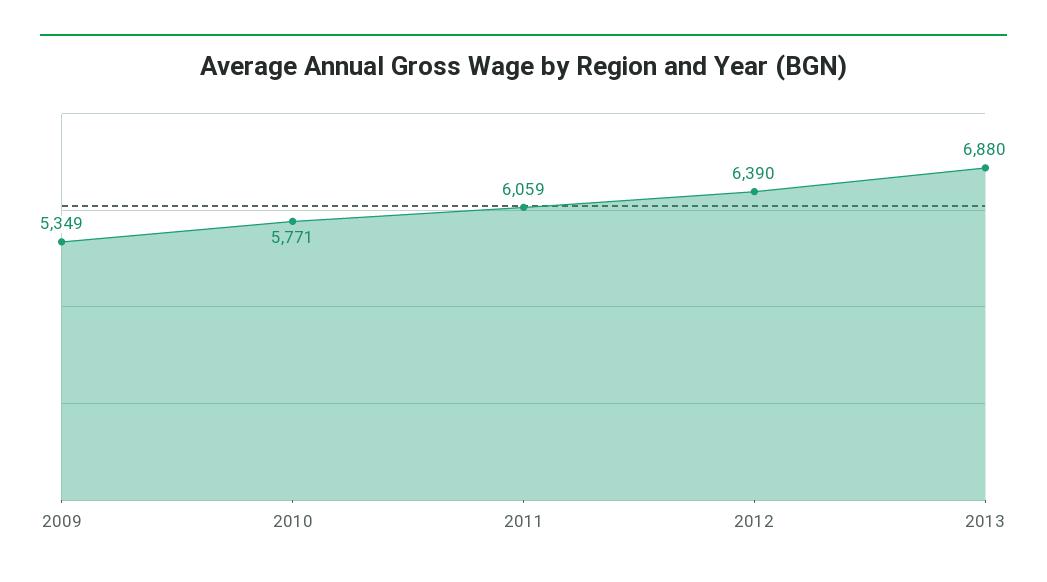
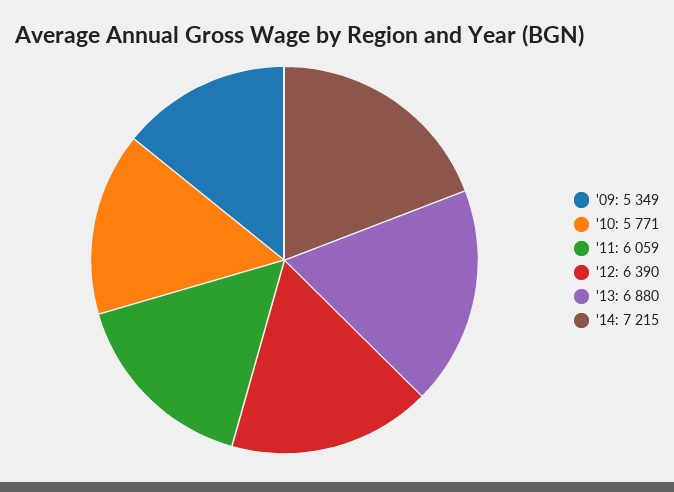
'14: none -> 7215

